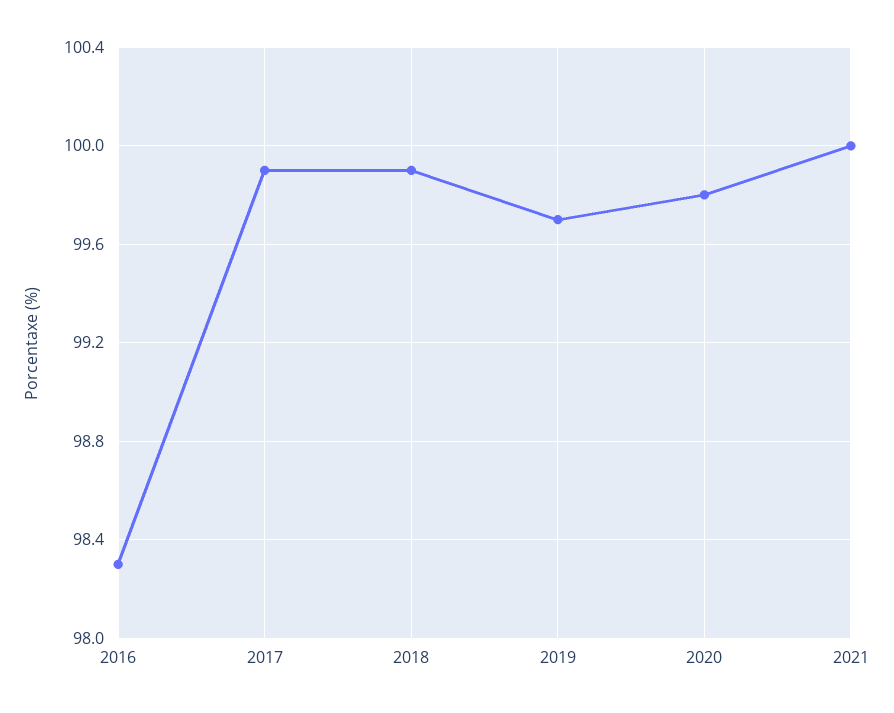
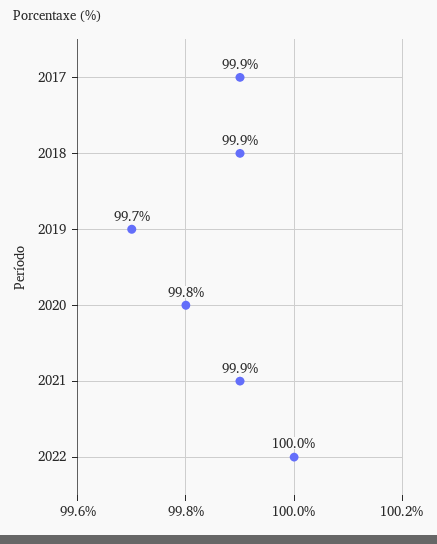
2016: 98.3 -> none
2021: 100 -> 99.9
2022: none -> 100

